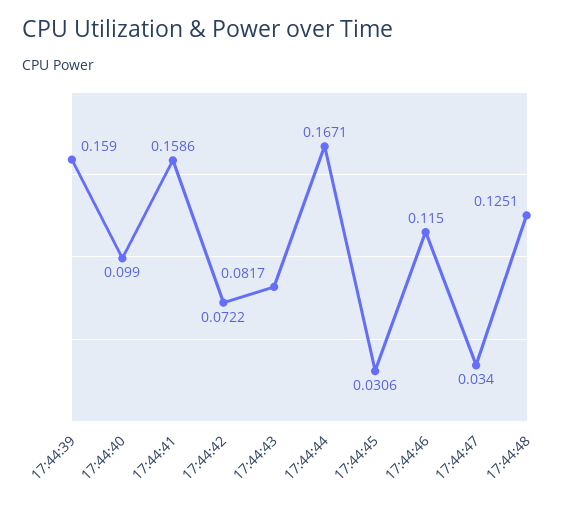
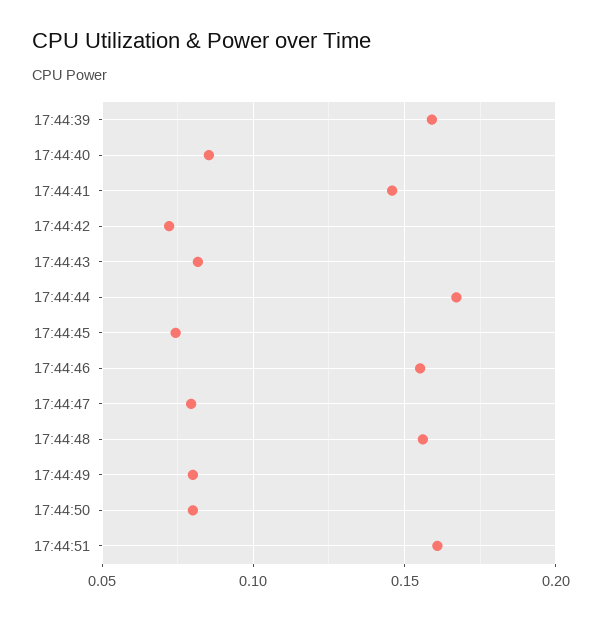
17:44:40: 0.099 -> 0.085
17:44:41: 0.1586 -> 0.145
17:44:45: 0.0306 -> 0.075
17:44:46: 0.115 -> 0.155
17:44:47: 0.034 -> 0.08
17:44:48: 0.1251 -> 0.155
17:44:49: none -> 0.08
17:44:50: none -> 0.08
17:44:51: none -> 0.16

